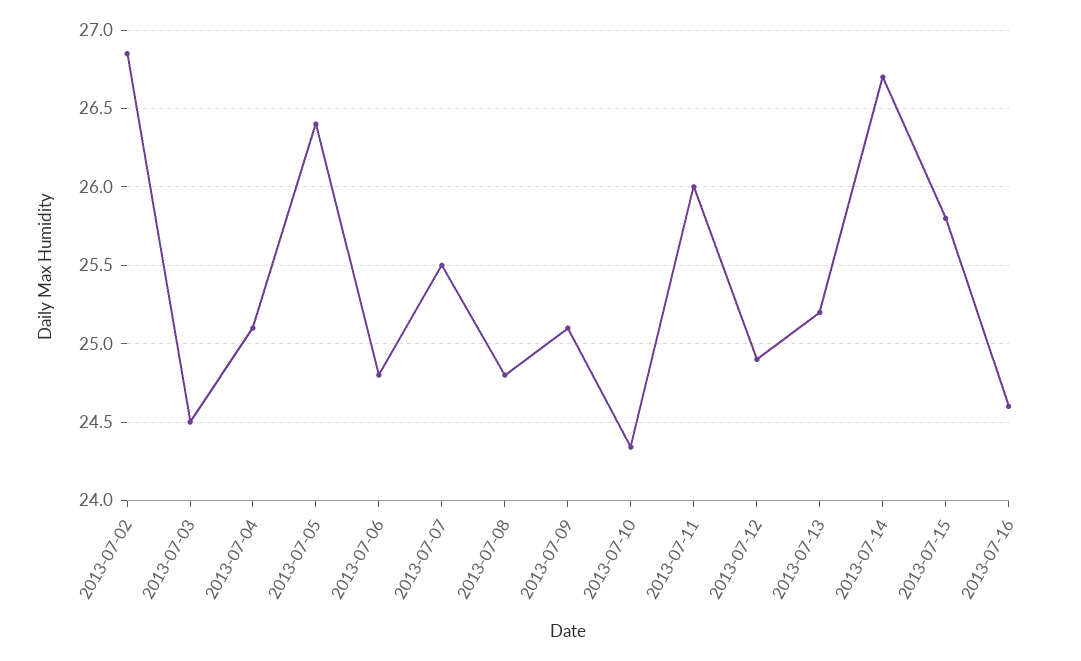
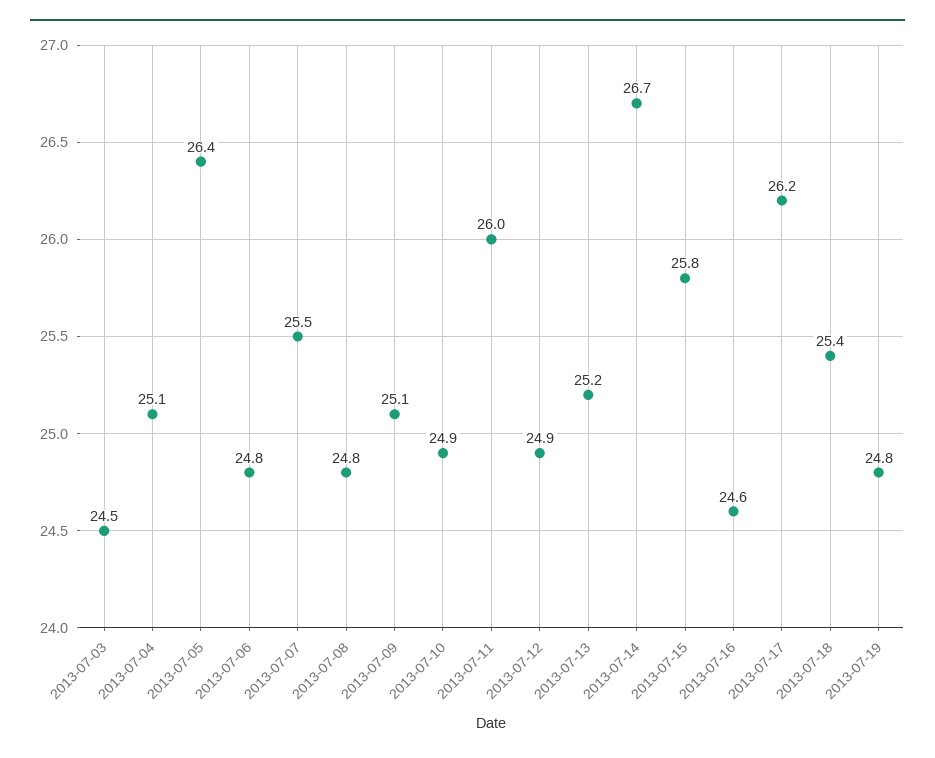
2013-07-02: 26.85 -> none
2013-07-10: 24.35 -> 24.9
2013-07-17: none -> 26.2
2013-07-18: none -> 25.4
2013-07-19: none -> 24.8

